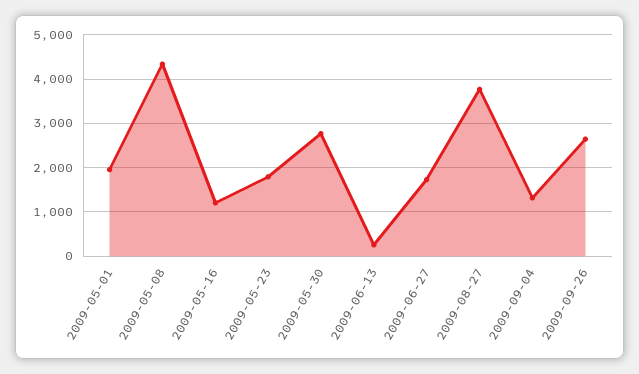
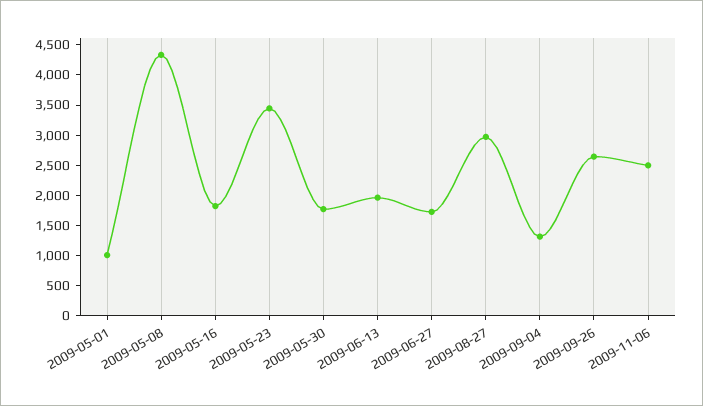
2009-05-01: 2000 -> 1000
2009-05-16: 1200 -> 1750
2009-05-23: 1800 -> 3500
2009-05-30: 2800 -> 1750
2009-06-13: 200 -> 2000
2009-08-27: 3800 -> 3000
2009-11-06: none -> 2500

